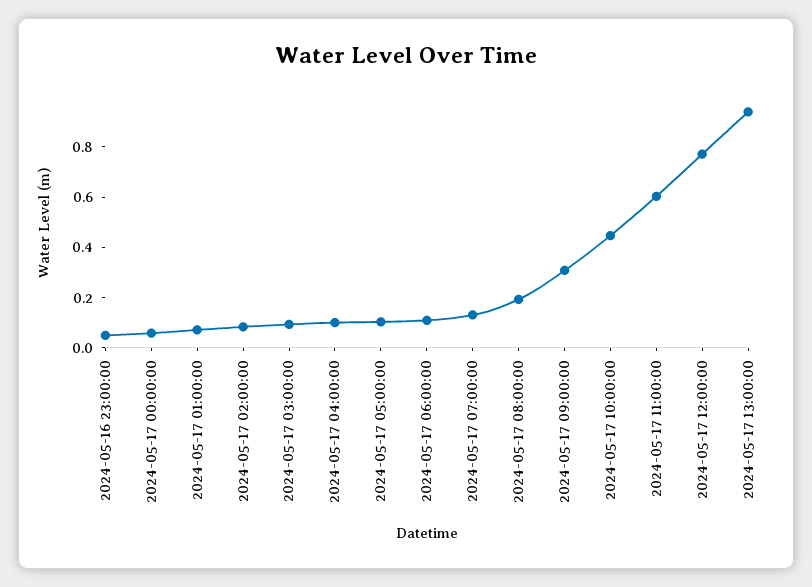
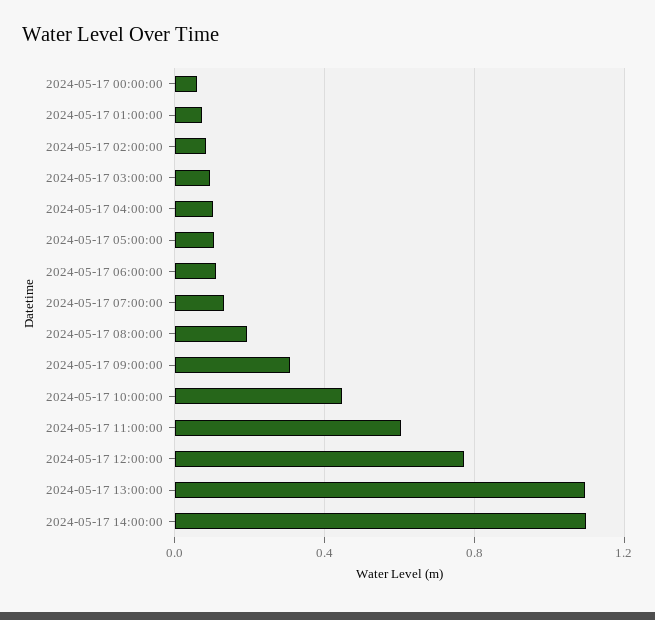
2024-05-16 23:00:00: 0.05 -> none
2024-05-17 13:00:00: 0.95 -> 1.1
2024-05-17 14:00:00: none -> 1.1

